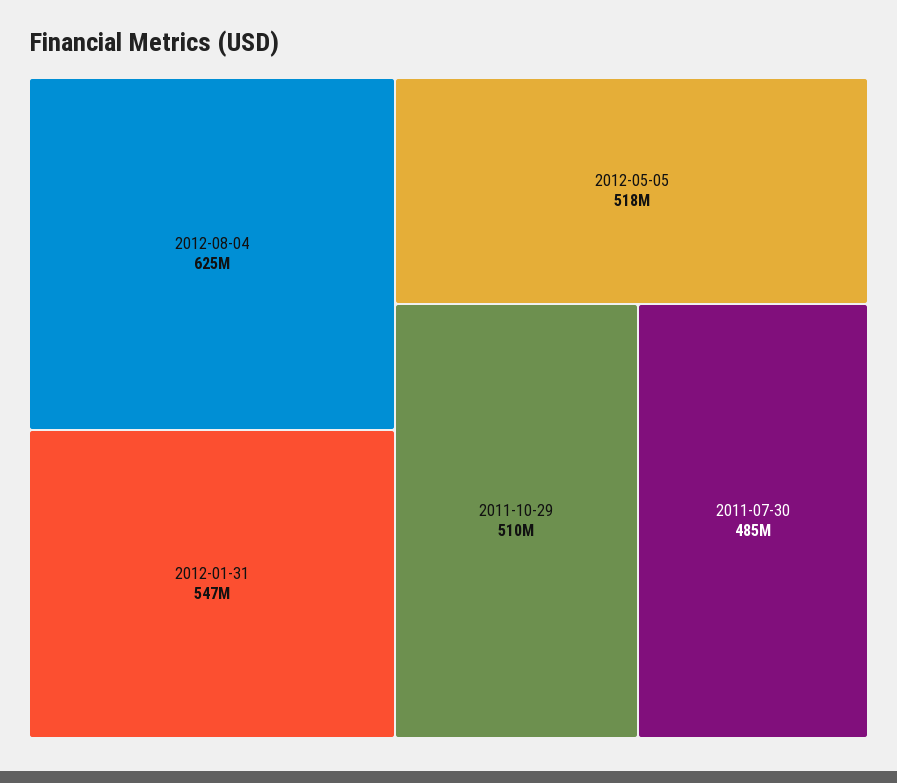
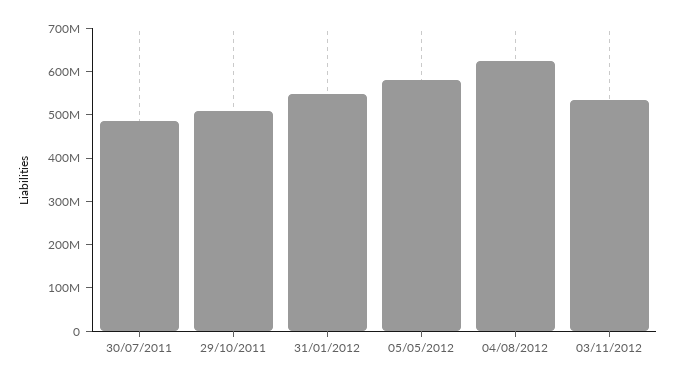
2012-05-05: 518000000 -> 580000000
03/11/2012: none -> 540000000

